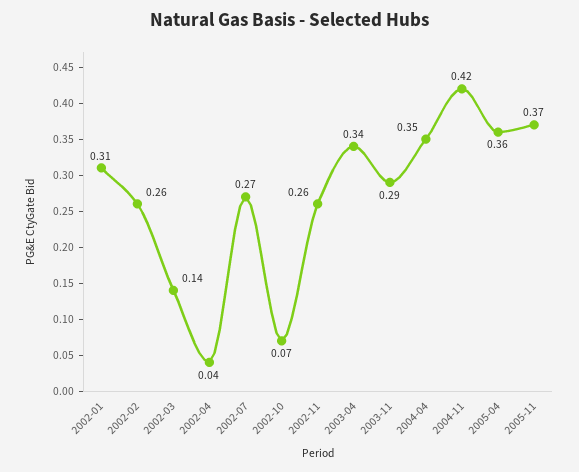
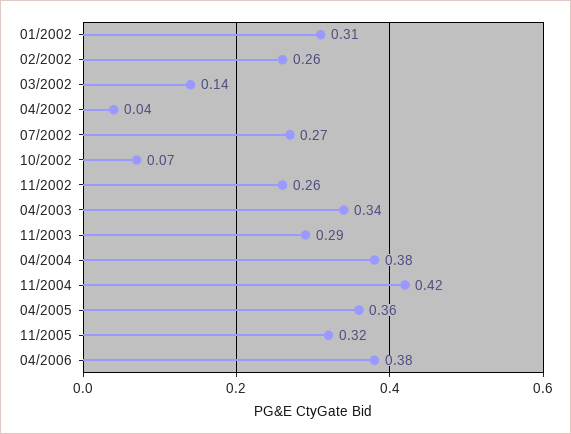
2004-04: 0.35 -> 0.38
2005-11: 0.37 -> 0.32
04/2006: none -> 0.38

